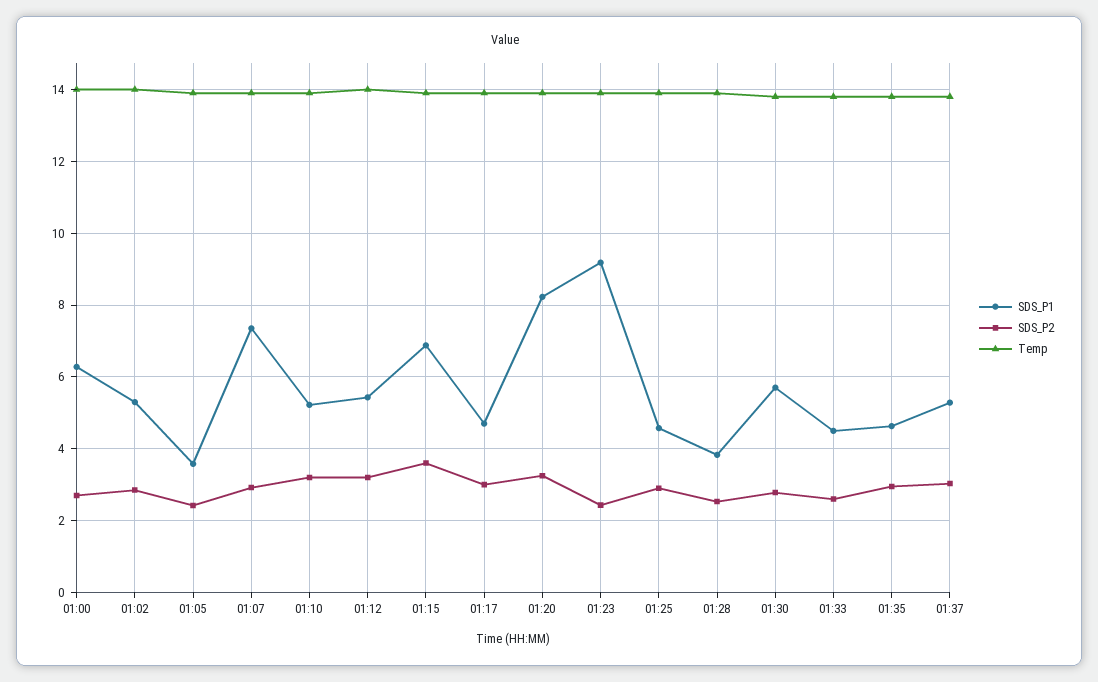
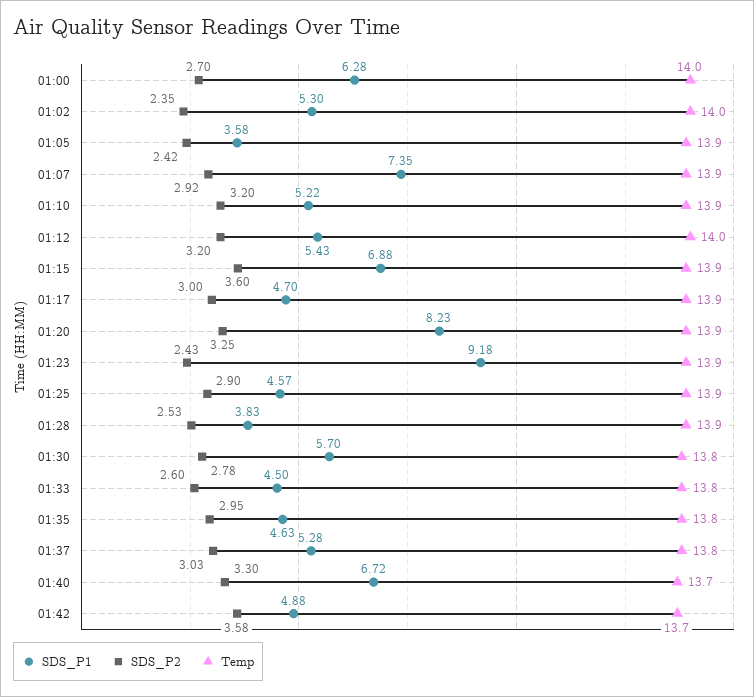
SDS_P2, 01:02: 2.8 -> 2.35
SDS_P1, 01:40: none -> 6.72
SDS_P2, 01:40: none -> 3.3
Temp, 01:40: none -> 13.7
SDS_P1, 01:42: none -> 4.88
SDS_P2, 01:42: none -> 3.58
Temp, 01:42: none -> 13.7

